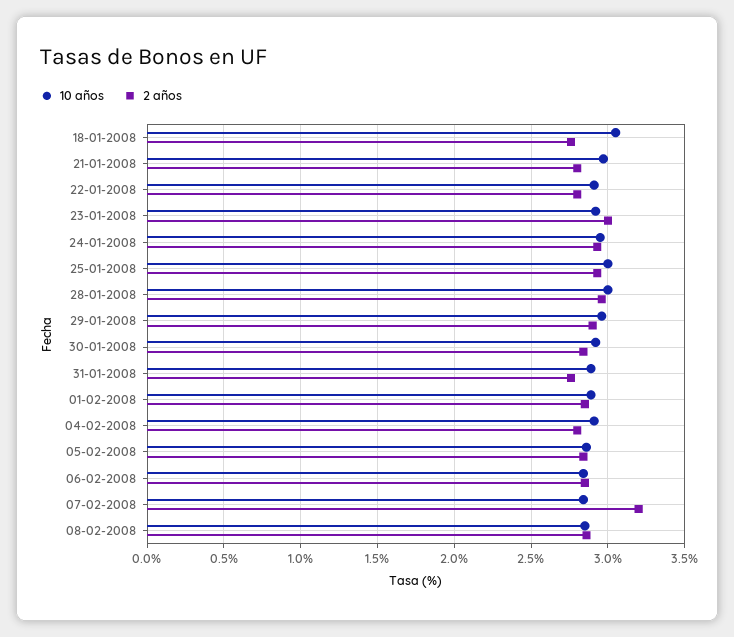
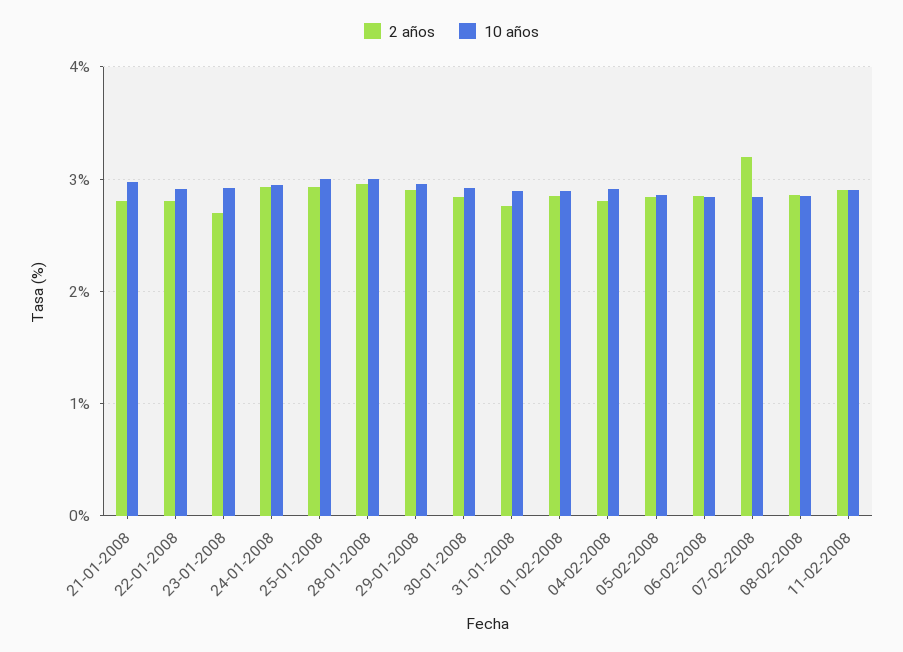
10 años, 18-01-2008: 3.05 -> none
2 años, 18-01-2008: 2.75 -> none
2 años, 23-01-2008: 3 -> 2.7
2 años, 11-02-2008: none -> 2.9
10 años, 11-02-2008: none -> 2.9

